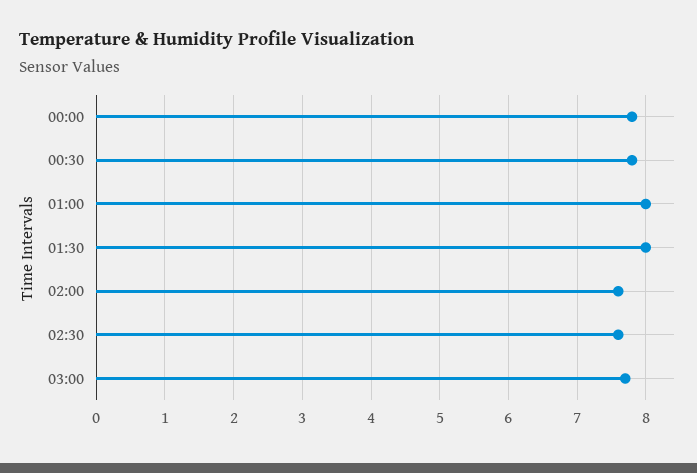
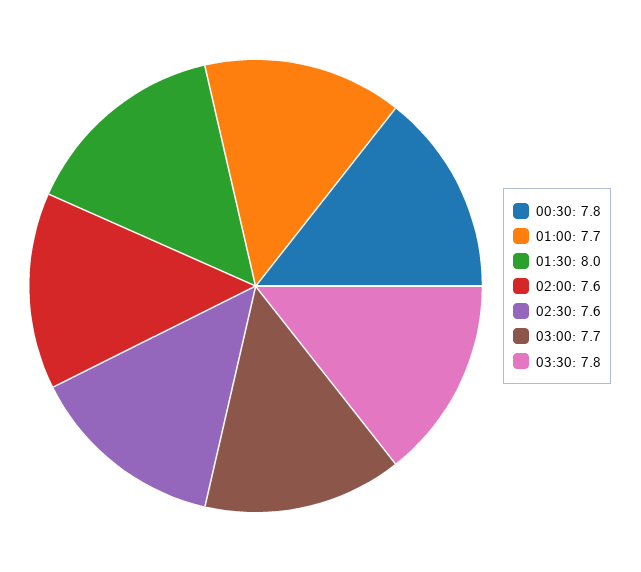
00:00: 7.8 -> none
01:00: 8 -> 7.7
03:30: none -> 7.8

